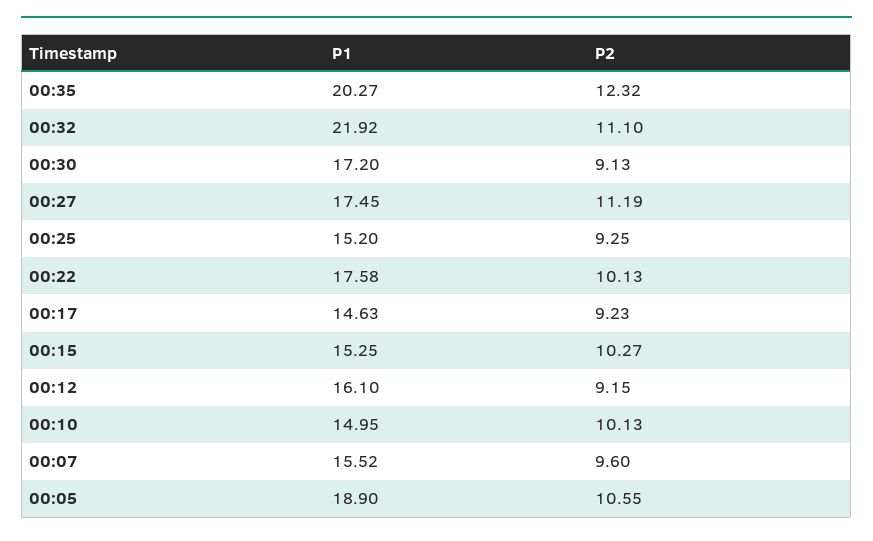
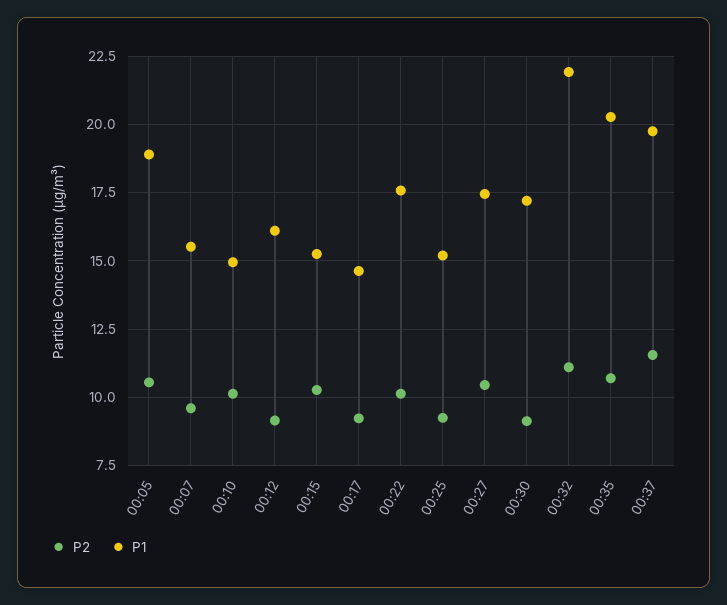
P2, 00:35: 12.32 -> 10.75
P2, 00:27: 11.19 -> 10.5
P2, 00:37: none -> 11.5
P1, 00:37: none -> 19.75

